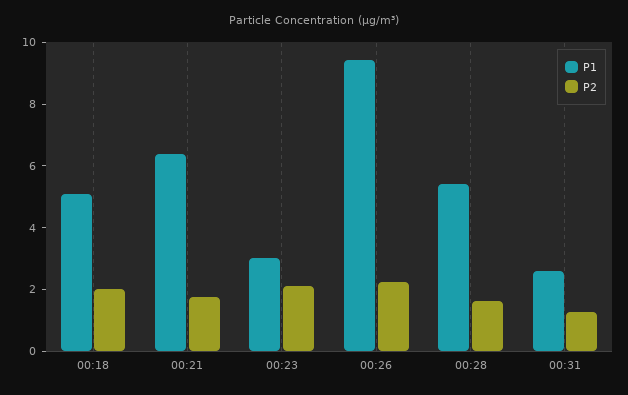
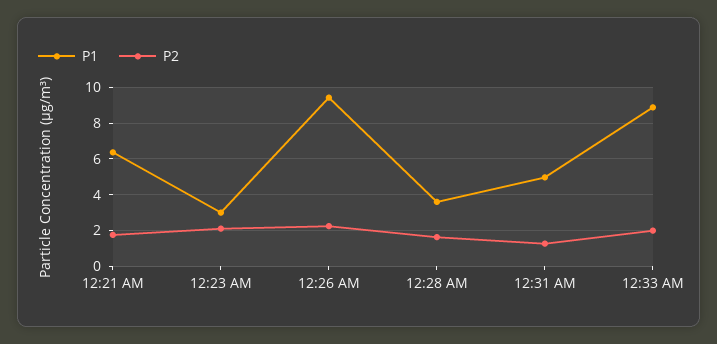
P1, 00:18: 5 -> none
P2, 00:18: 2 -> none
P1, 00:28: 5.5 -> 3.5
P1, 00:31: 2.5 -> 5
P1, 12:33 AM: none -> 9
P2, 12:33 AM: none -> 2

